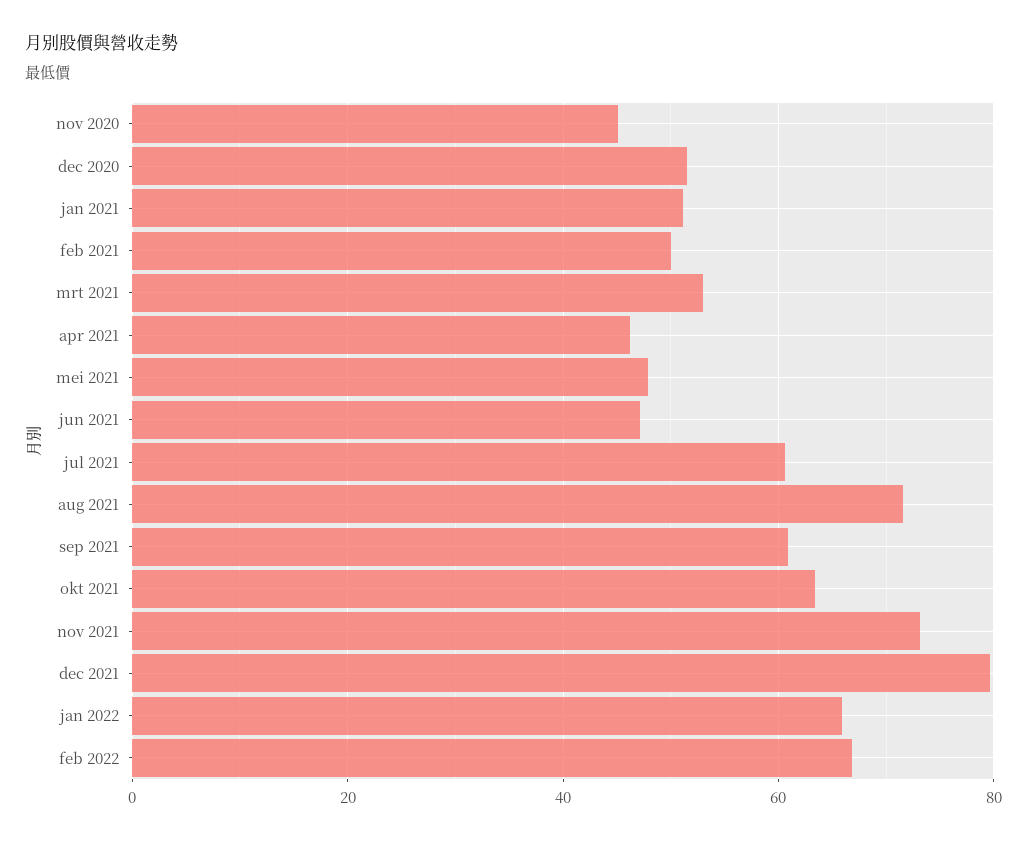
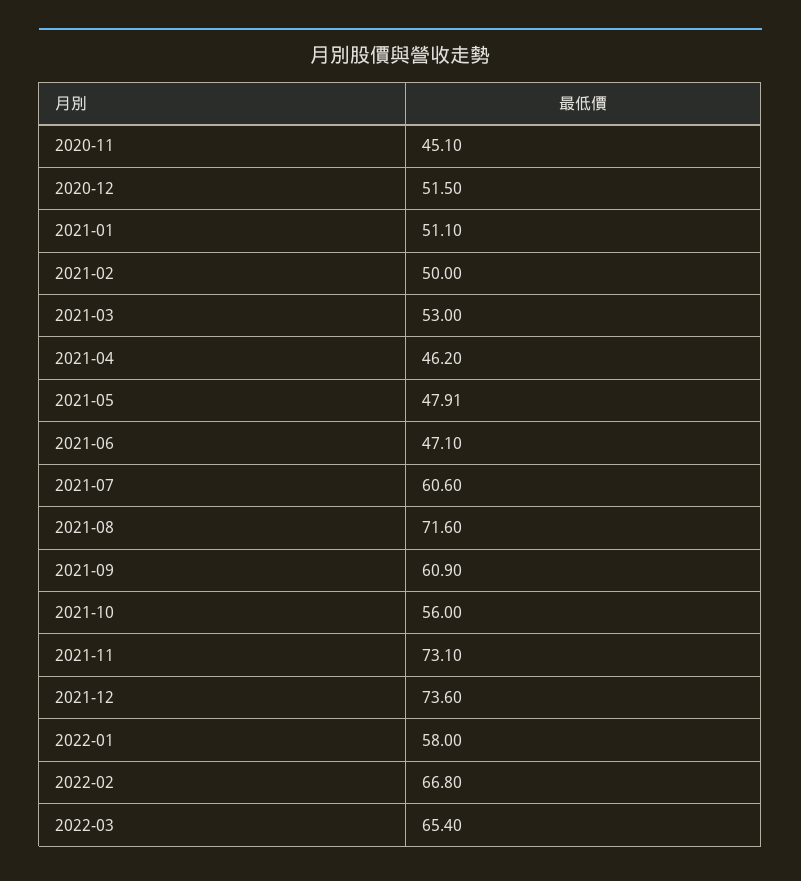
okt 2021: 64 -> 56
dec 2021: 80 -> 73.6
jan 2022: 66 -> 58
2022-03: none -> 65.4

